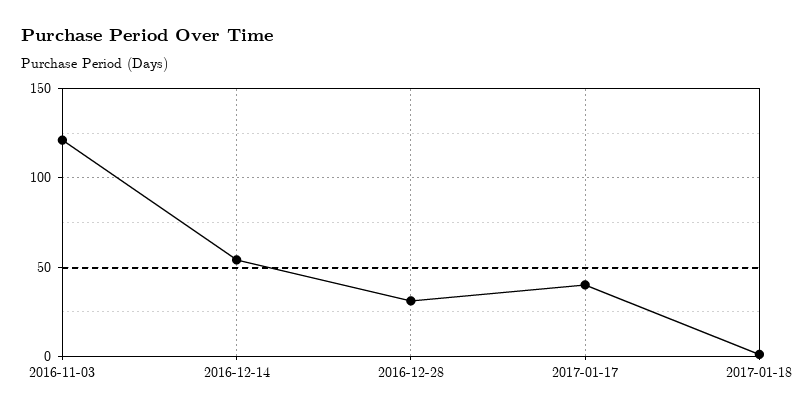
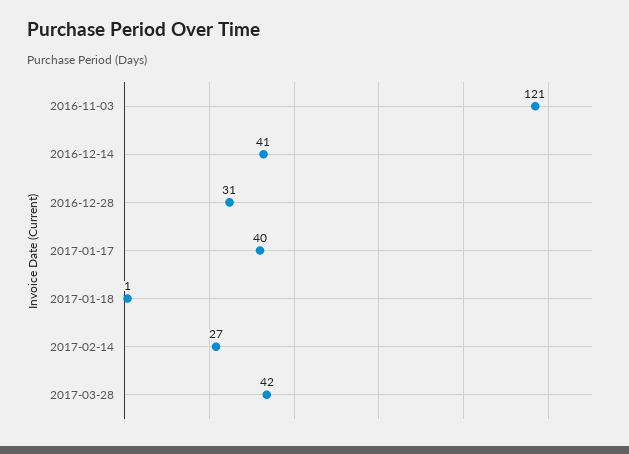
2016-12-14: 55 -> 41
2017-02-14: none -> 27
2017-03-28: none -> 42

